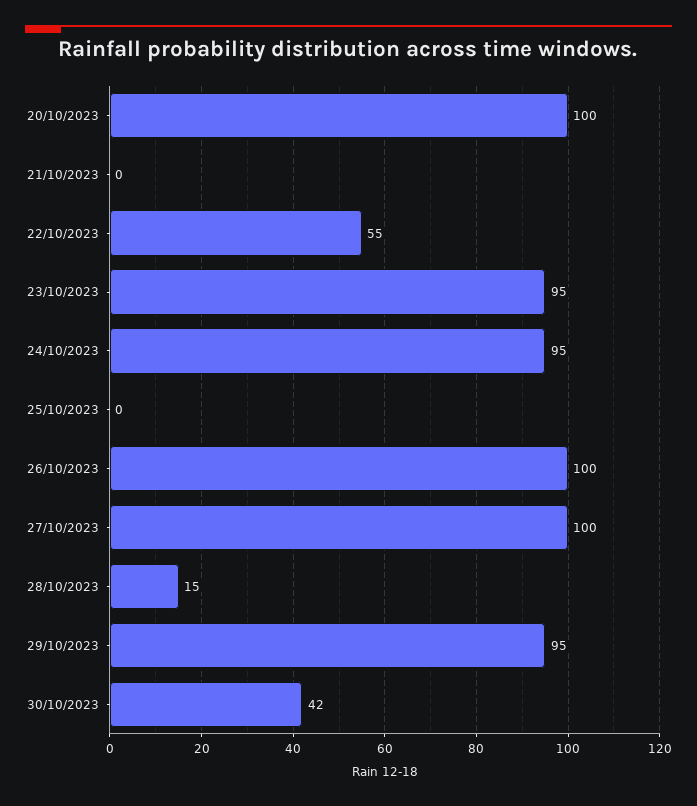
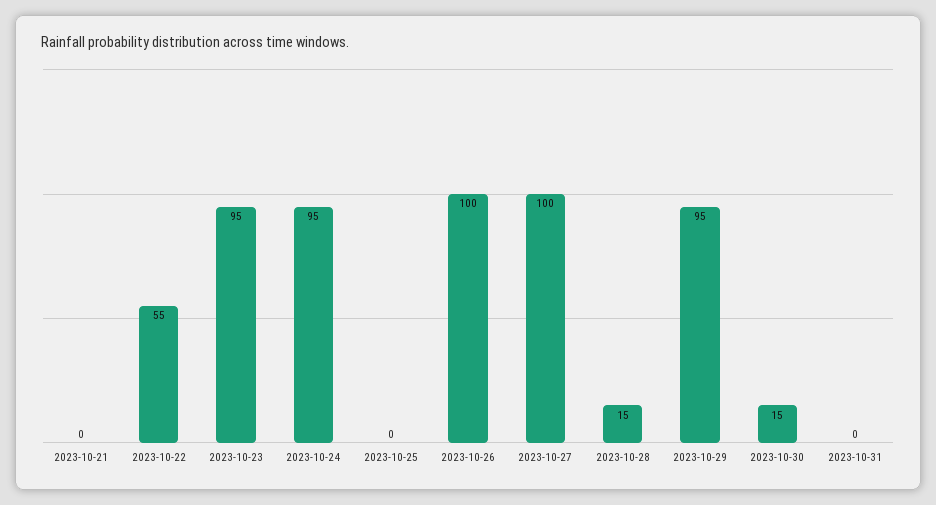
20/10/2023: 100 -> none
30/10/2023: 42 -> 15
2023-10-31: none -> 0

